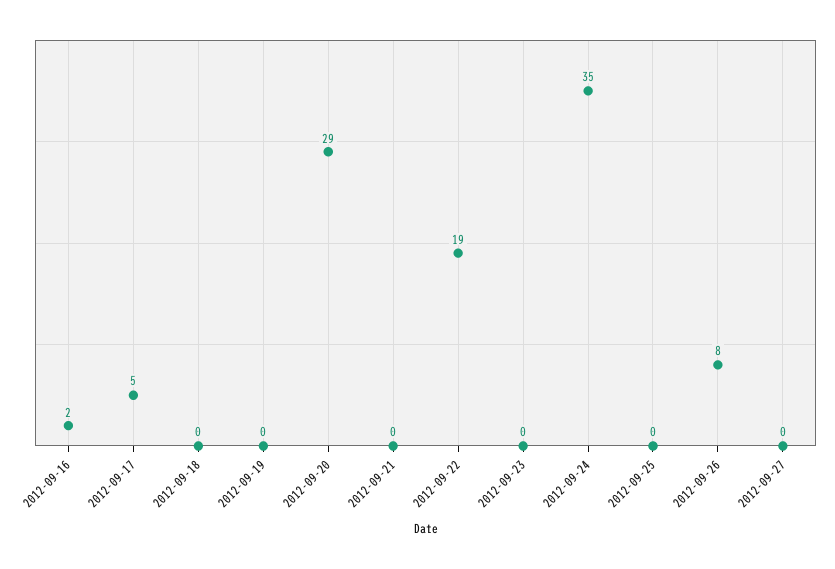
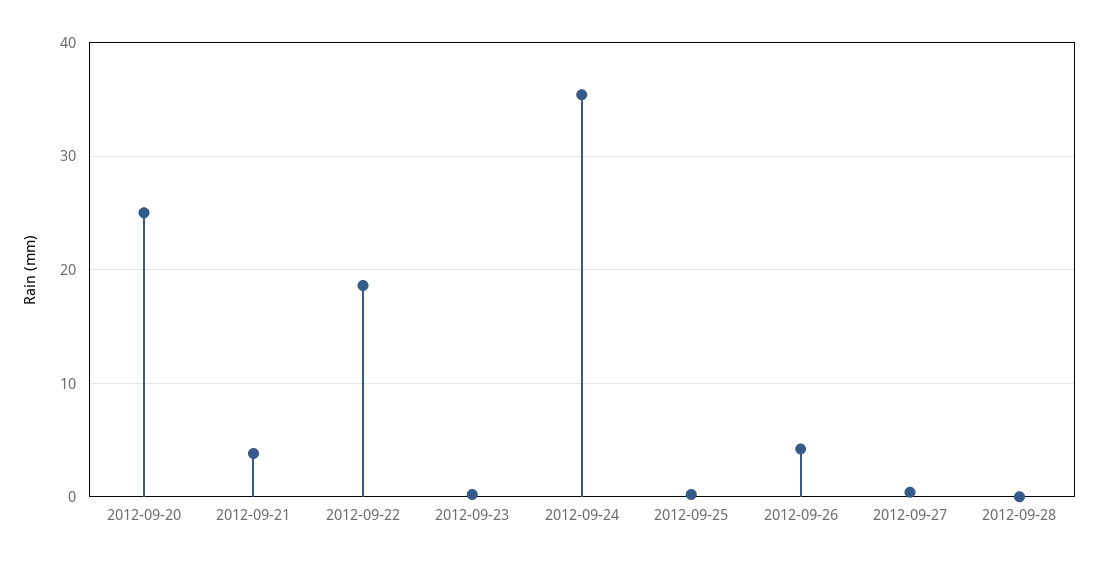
2012-09-16: 2 -> none
2012-09-17: 5 -> none
2012-09-18: 0 -> none
2012-09-19: 0 -> none
2012-09-20: 29 -> 25
2012-09-21: 0 -> 4
2012-09-26: 8 -> 4
2012-09-28: none -> 0

